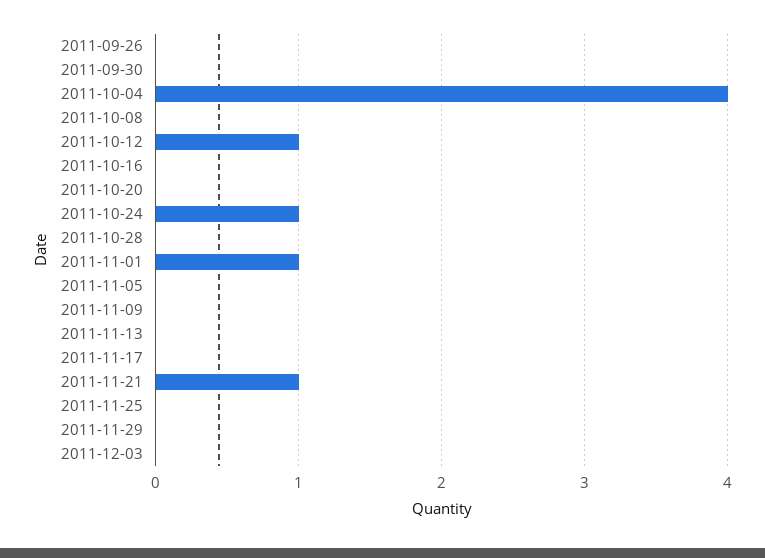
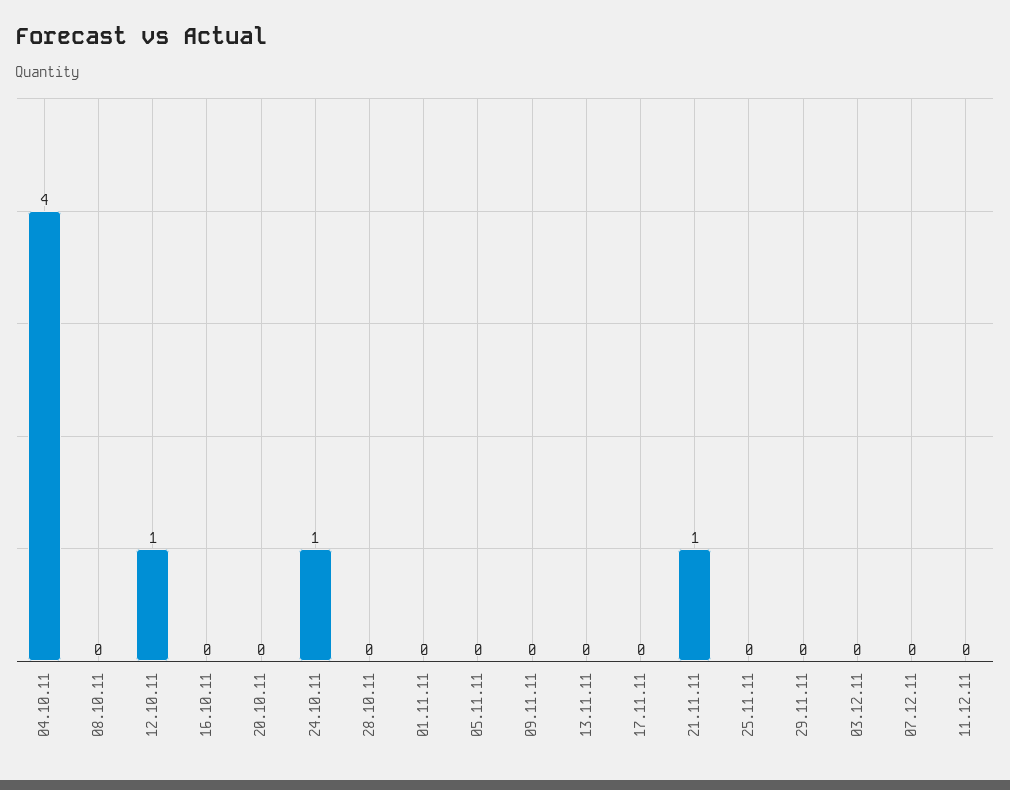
2011-09-26: 0 -> none
2011-09-30: 0 -> none
2011-11-01: 1 -> 0
07.12.11: none -> 0
11.12.11: none -> 0

